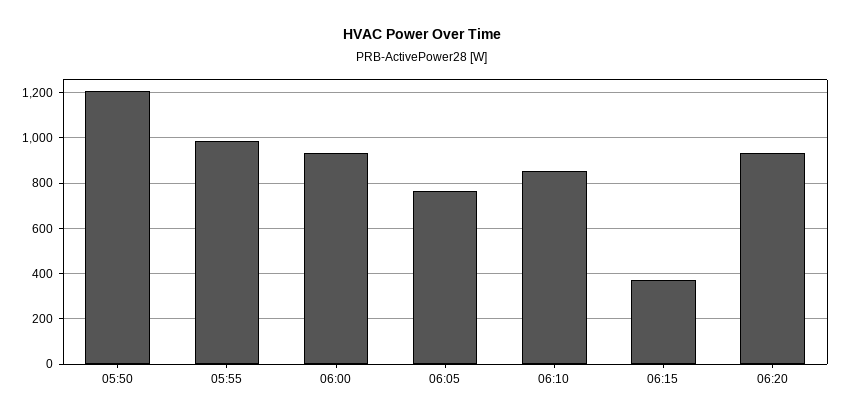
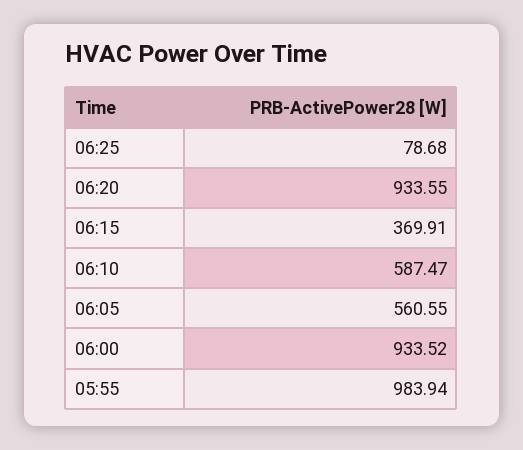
05:50: 1200 -> none
06:05: 750 -> 560.55
06:10: 850 -> 587.47
06:25: none -> 78.68

